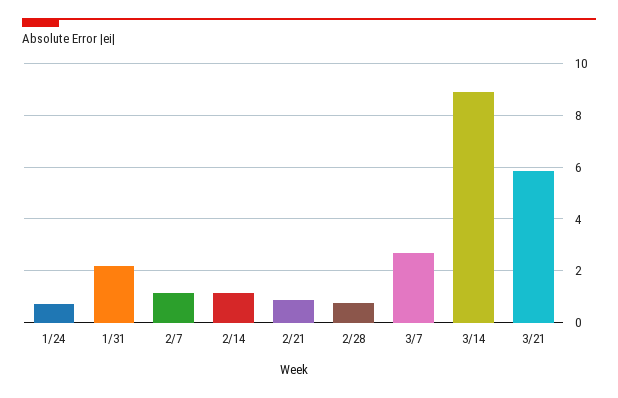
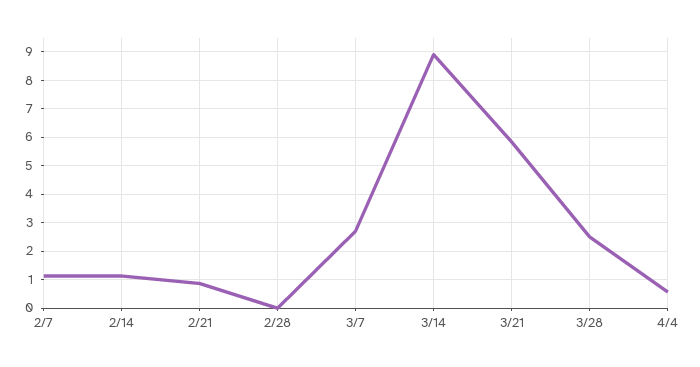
1/24: 0.75 -> none
1/31: 2.25 -> none
2/28: 0.75 -> 0
3/28: none -> 2.5
4/4: none -> 0.5

